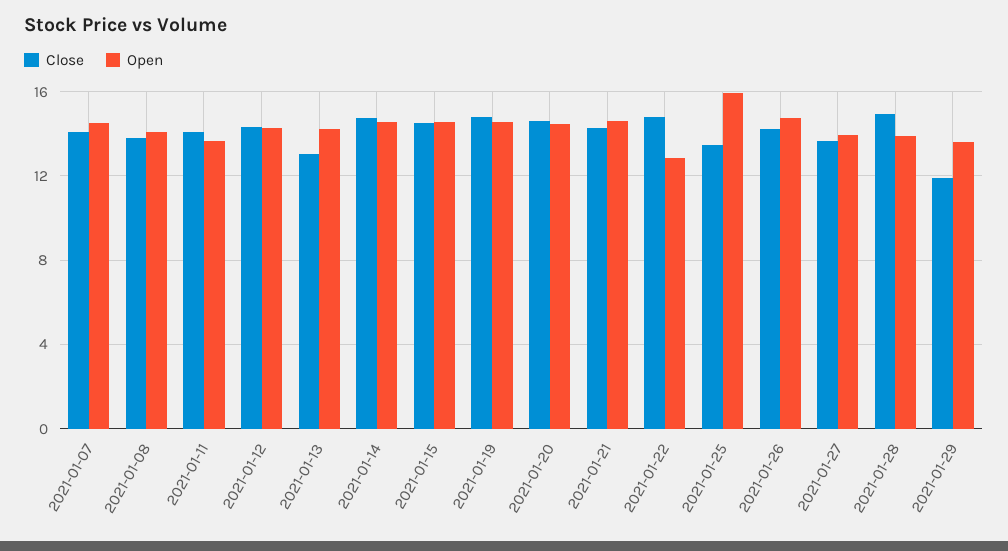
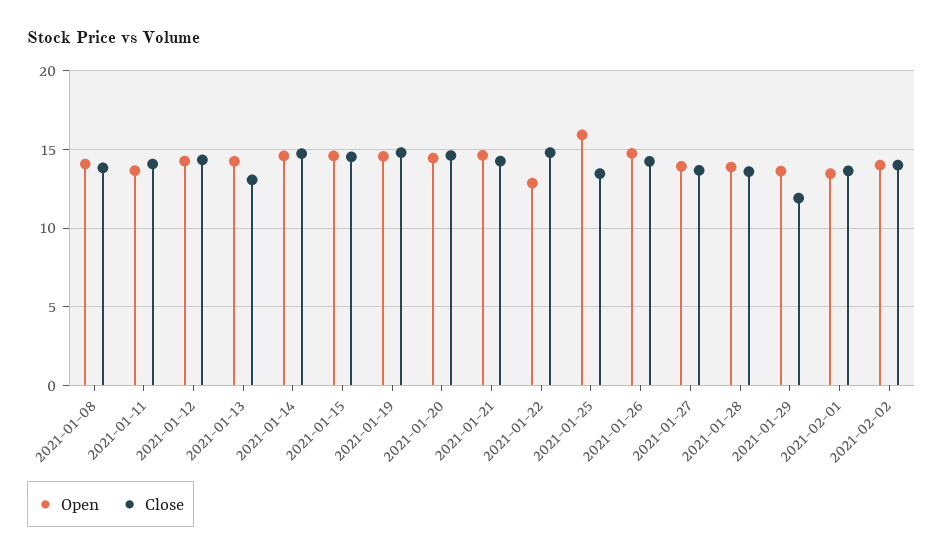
Close, 2021-01-07: 14 -> none
Open, 2021-01-07: 14.5 -> none
Close, 2021-01-28: 15 -> 13.5
Open, 2021-02-01: none -> 13.5
Close, 2021-02-01: none -> 13.5
Open, 2021-02-02: none -> 14
Close, 2021-02-02: none -> 14

